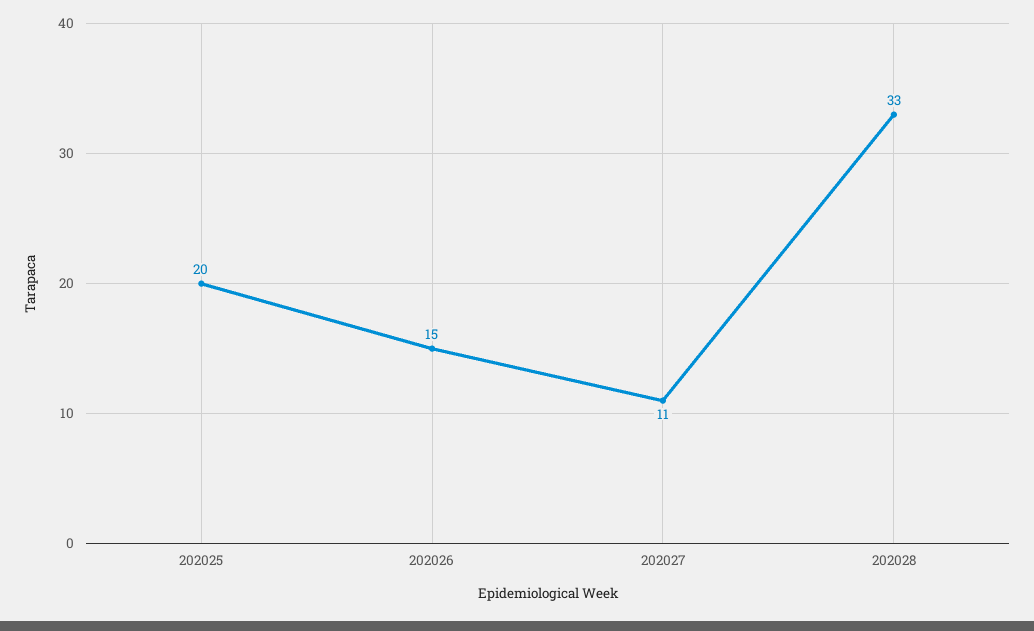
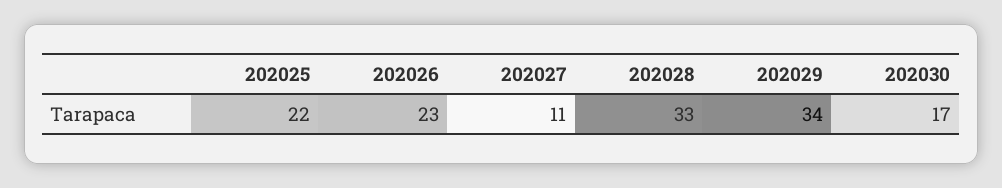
202025: 20 -> 22
202026: 15 -> 23
202029: none -> 34
202030: none -> 17

